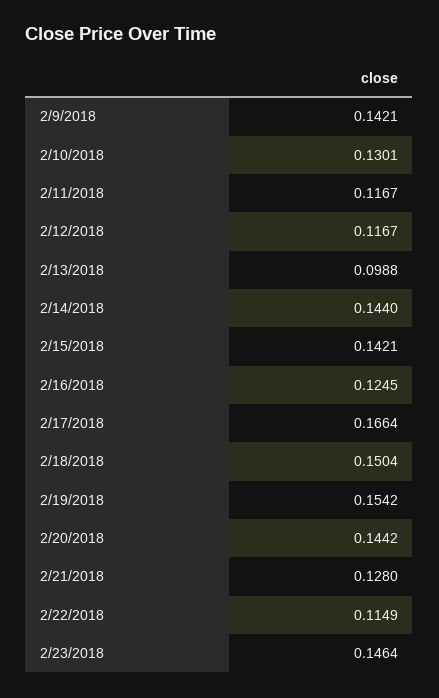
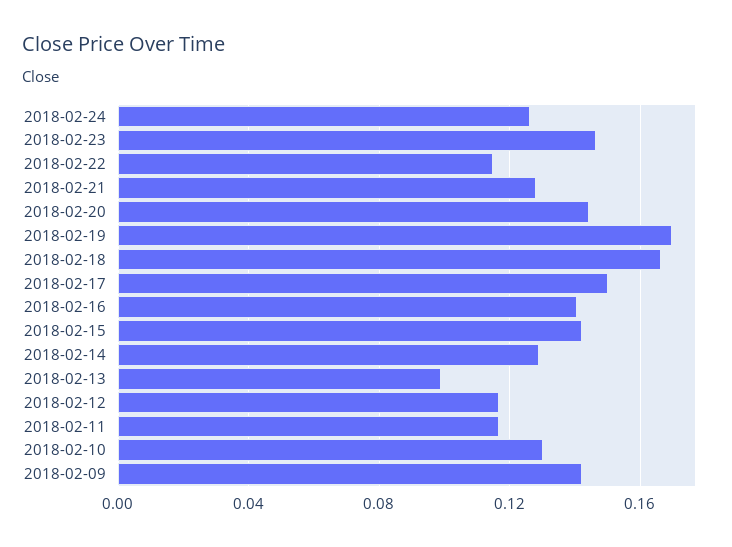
2/14/2018: 0.144 -> 0.13
2/16/2018: 0.1245 -> 0.14
2/17/2018: 0.1664 -> 0.15
2/18/2018: 0.1504 -> 0.165
2/19/2018: 0.1542 -> 0.17
2018-02-24: none -> 0.125

